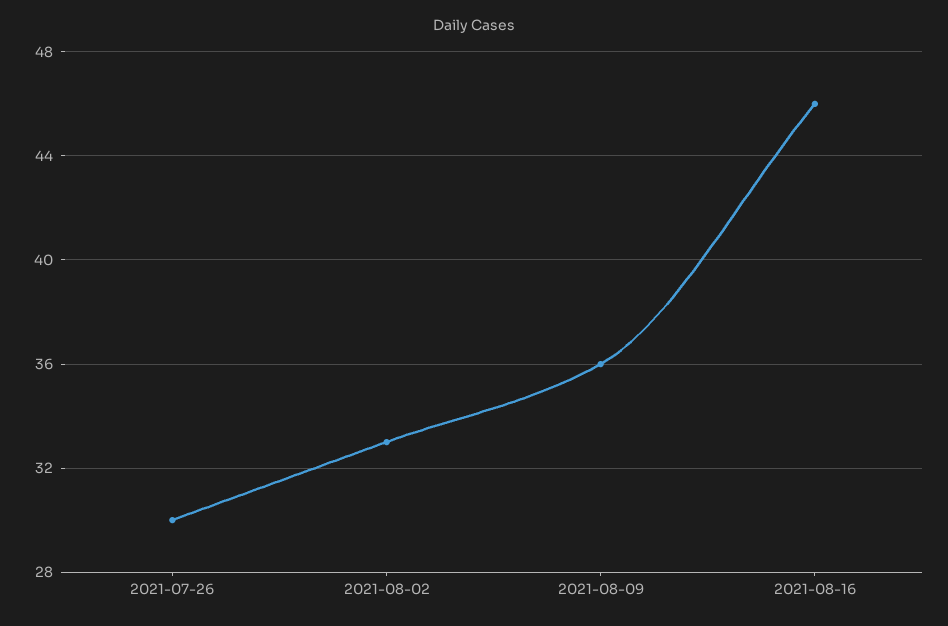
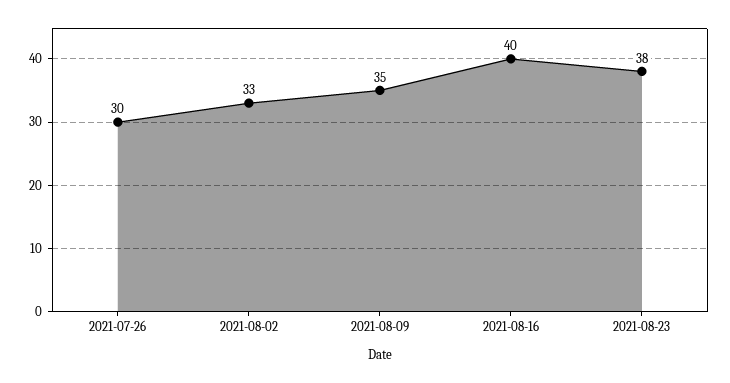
2021-08-09: 36 -> 35
2021-08-16: 46 -> 40
2021-08-23: none -> 38

